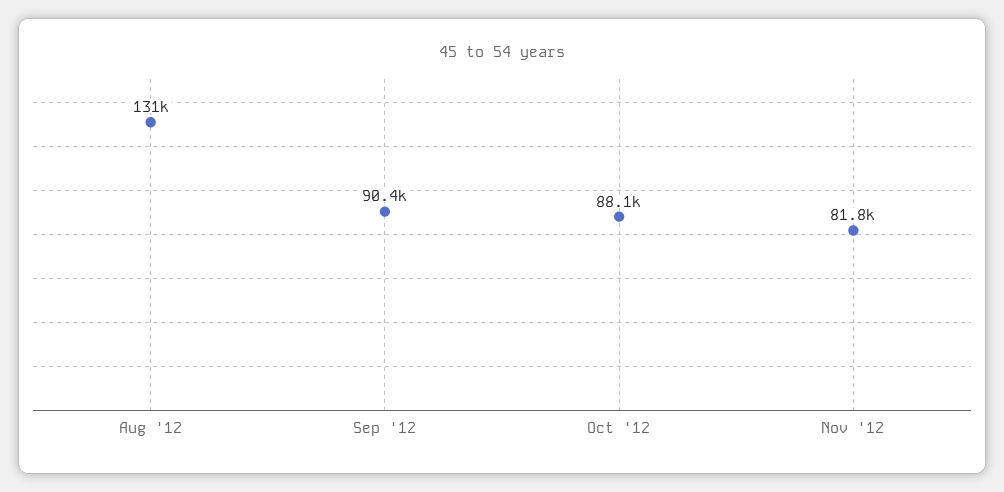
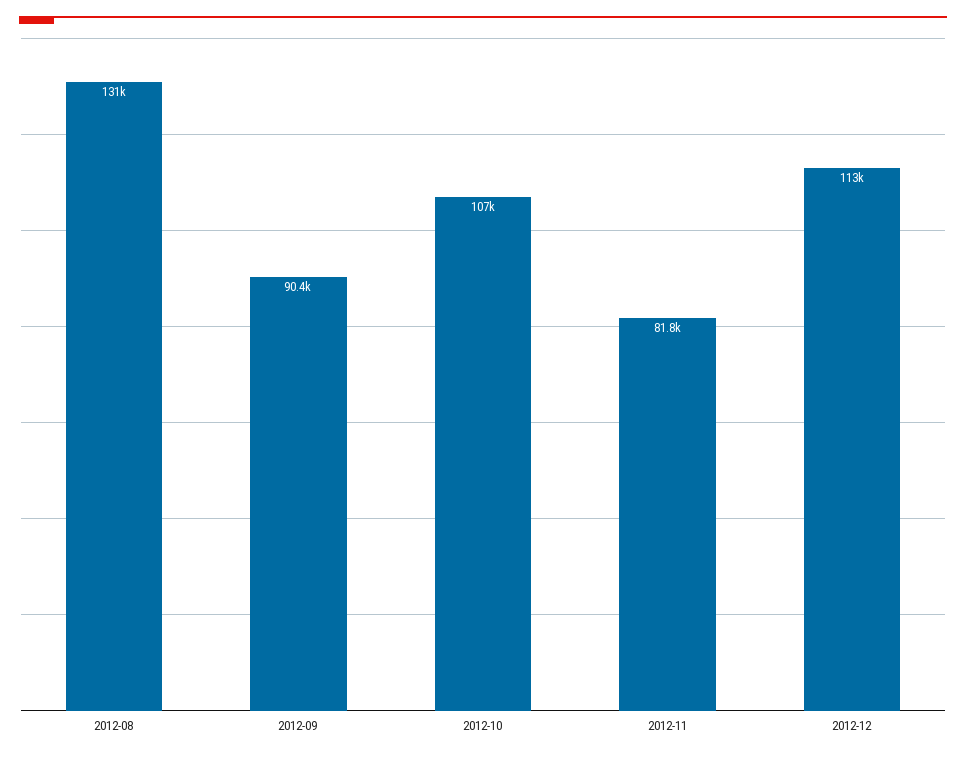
Oct '12: 88100 -> 107000
2012-12: none -> 113000

